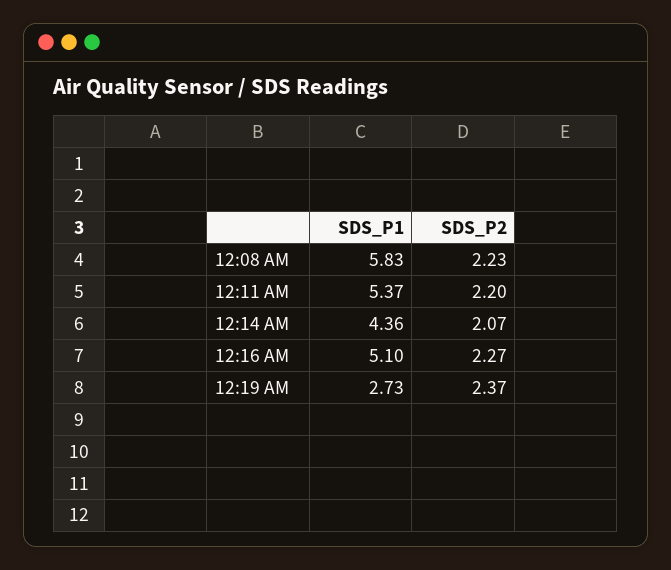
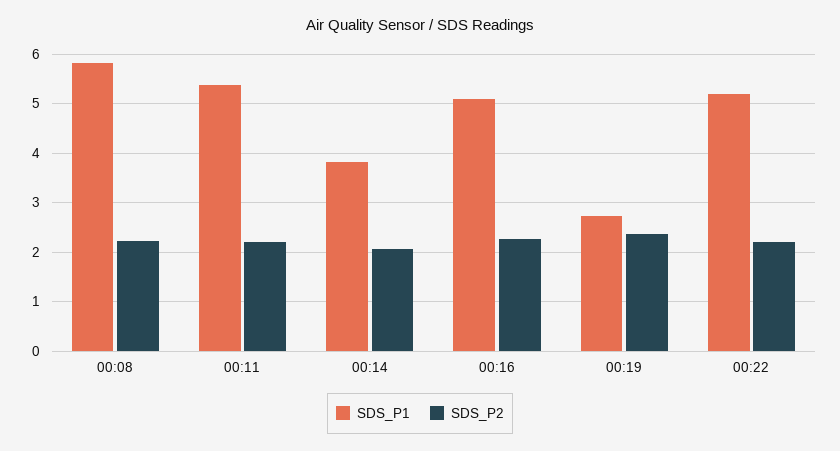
SDS_P1, 12:14 AM: 4.36 -> 3.8
SDS_P1, 00:22: none -> 5.2
SDS_P2, 00:22: none -> 2.2

